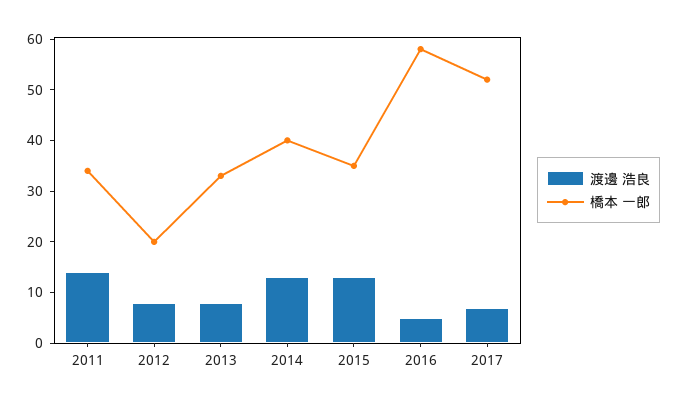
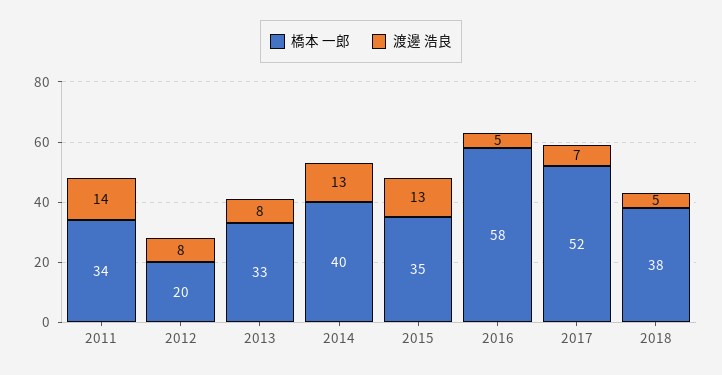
橋本 一郎, 2018: none -> 38
渡邊 浩良, 2018: none -> 5

